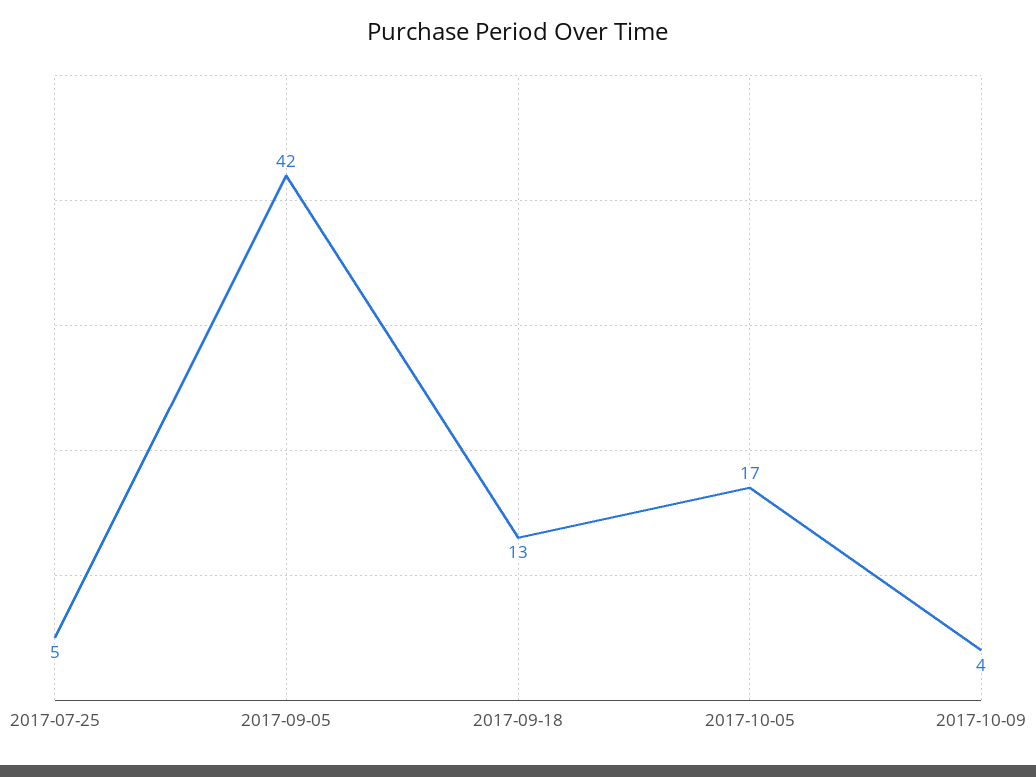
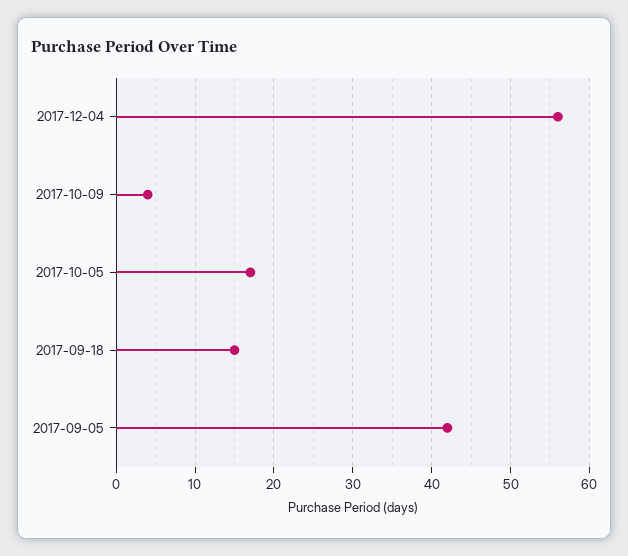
2017-07-25: 5 -> none
2017-09-18: 13 -> 15
2017-12-04: none -> 56

